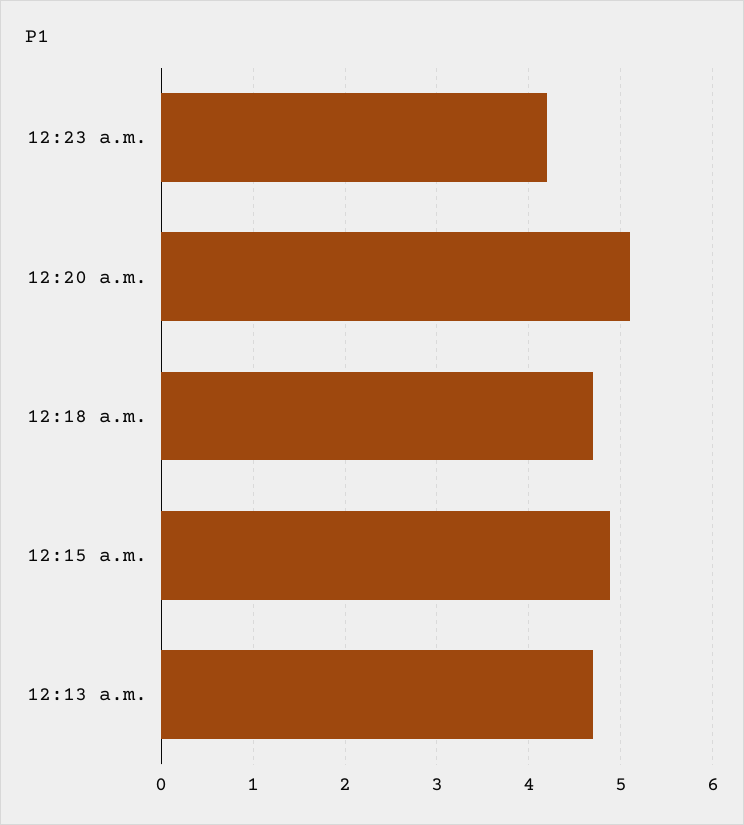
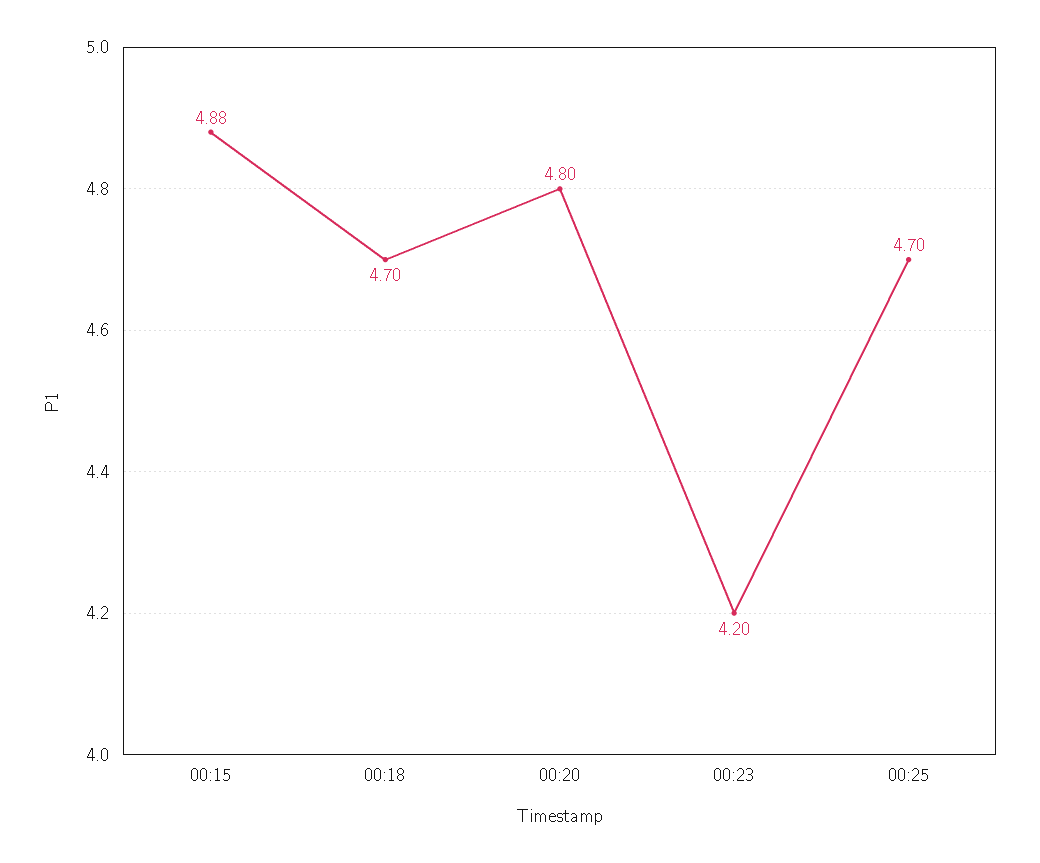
12:20 a.m.: 5.1 -> 4.8
12:13 a.m.: 4.7 -> none
00:25: none -> 4.7

